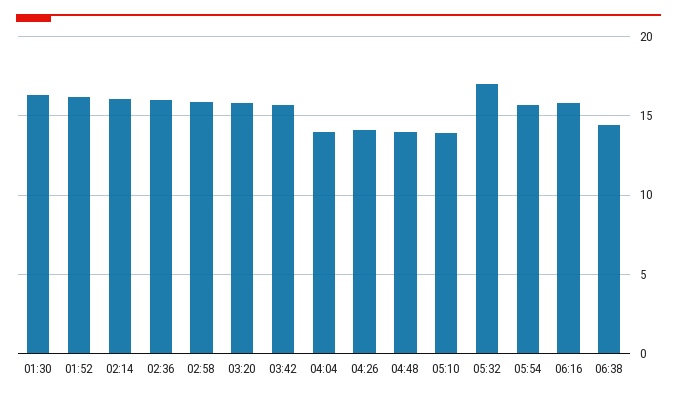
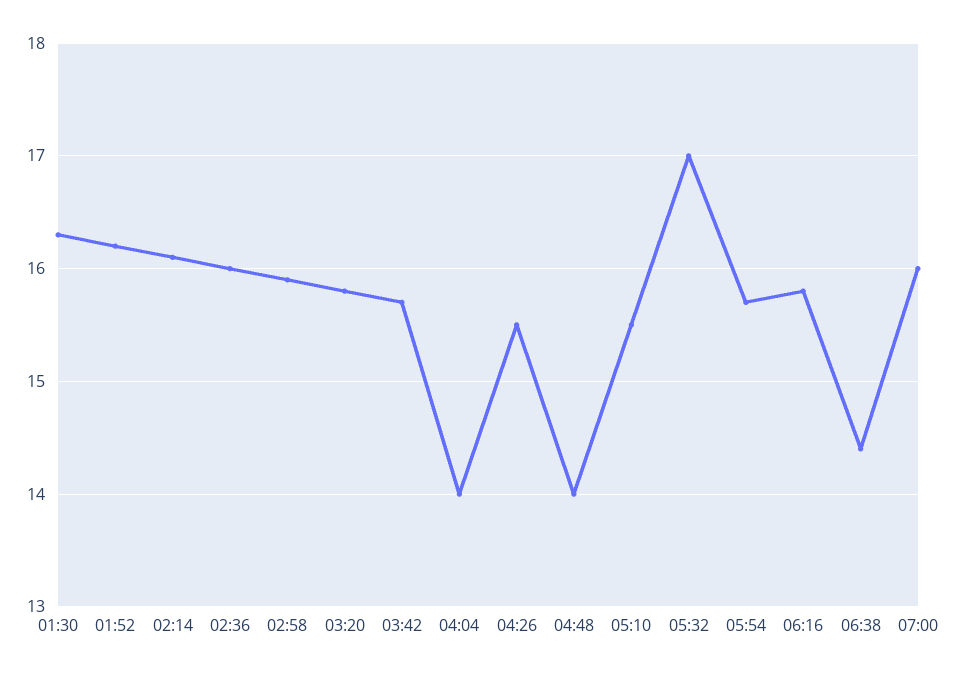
04:26: 14 -> 15.5
05:10: 14 -> 15.5
07:00: none -> 16

